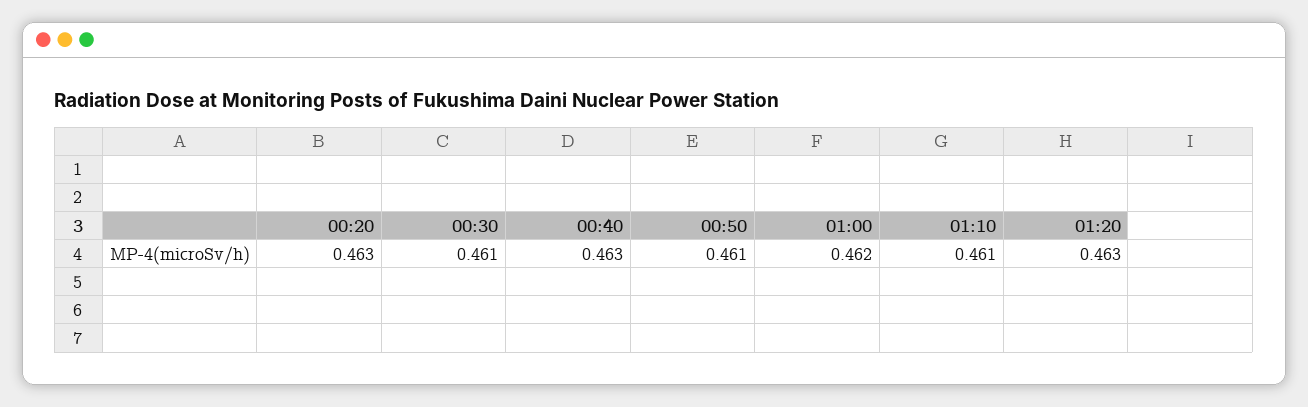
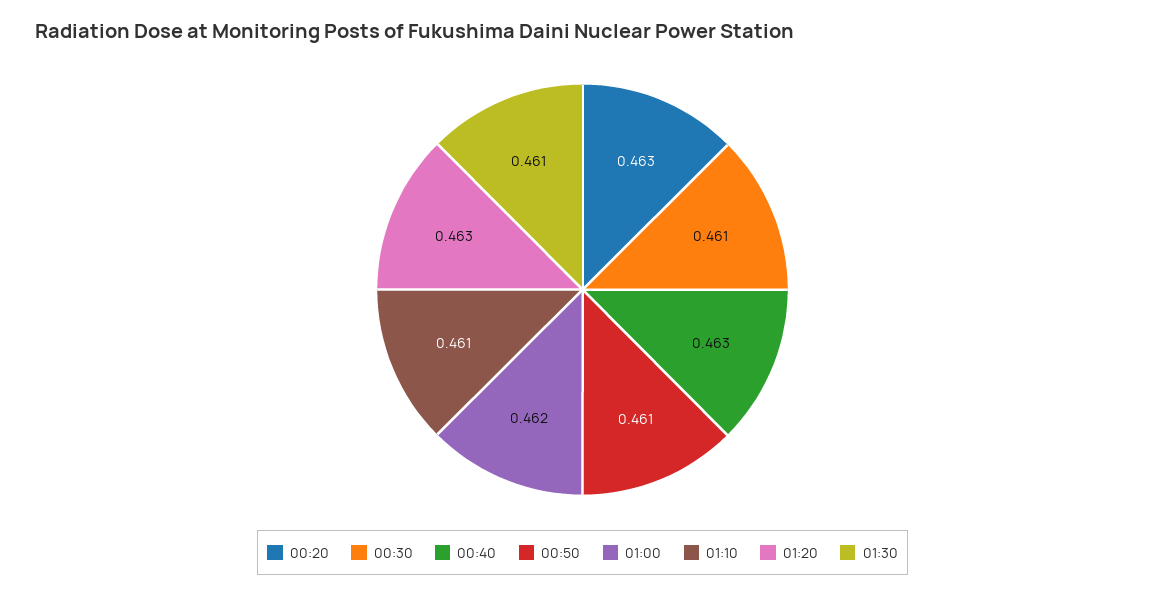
01:30: none -> 0.461

